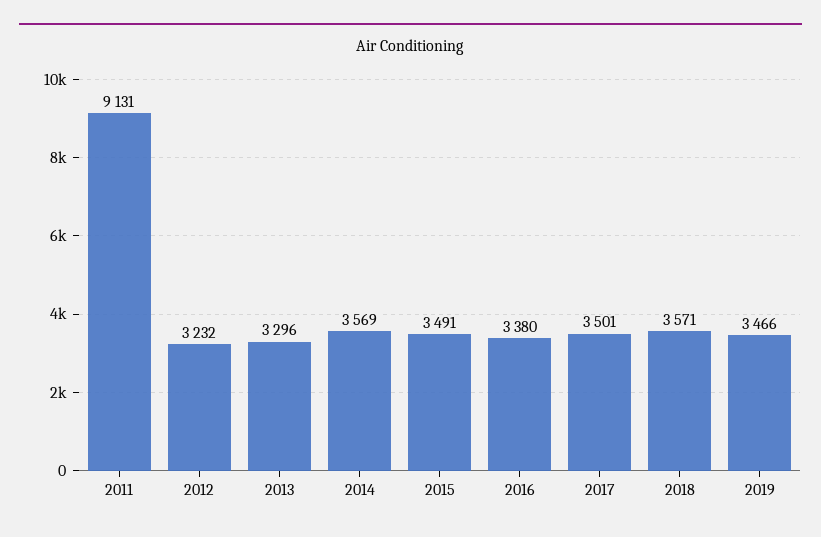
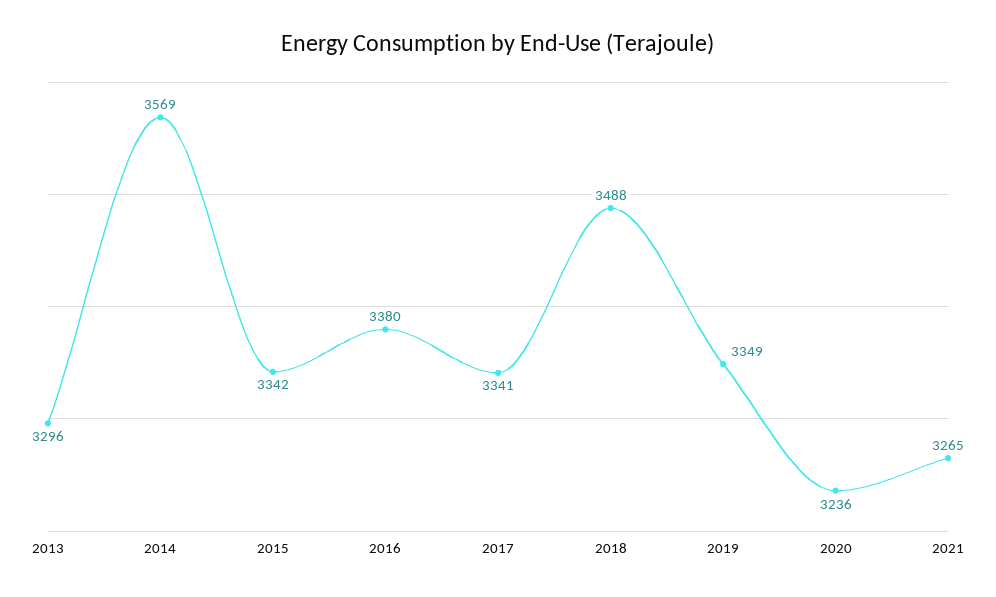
2011: 9131 -> none
2012: 3232 -> none
2015: 3491 -> 3342
2017: 3501 -> 3341
2018: 3571 -> 3488
2019: 3466 -> 3349
2020: none -> 3236
2021: none -> 3265

